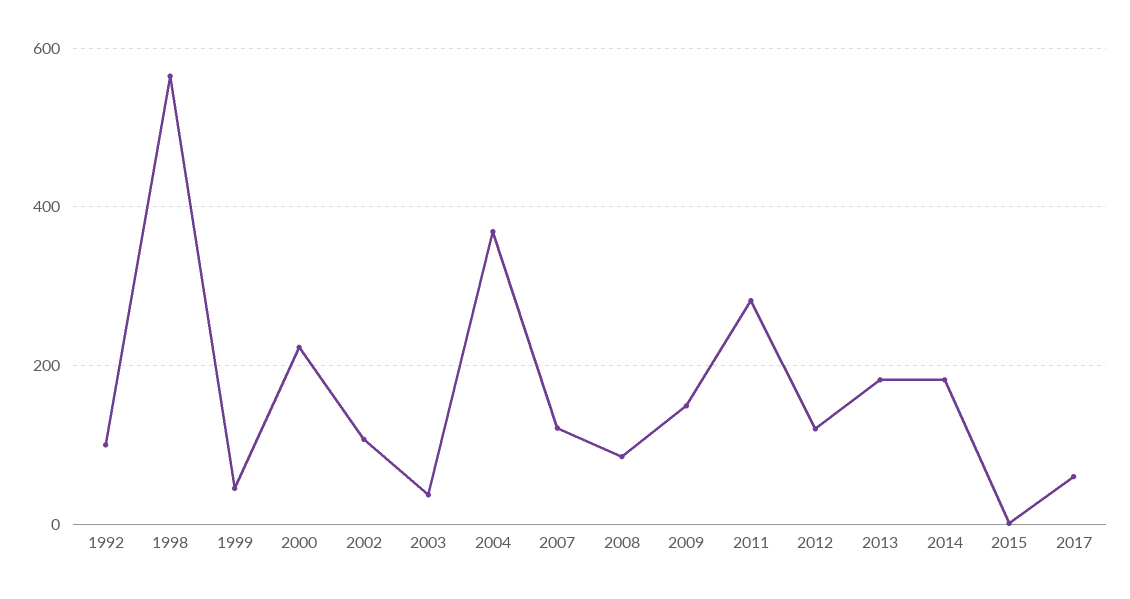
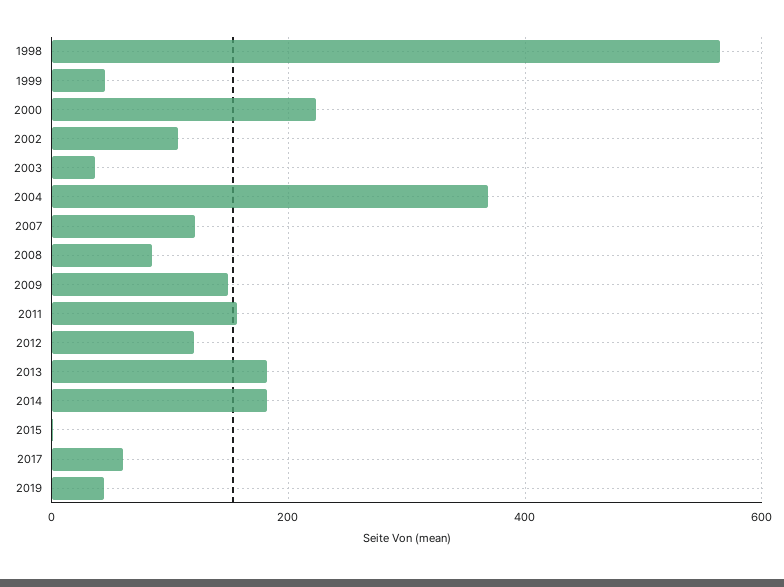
1992: 100 -> none
2011: 280 -> 160
2019: none -> 40

